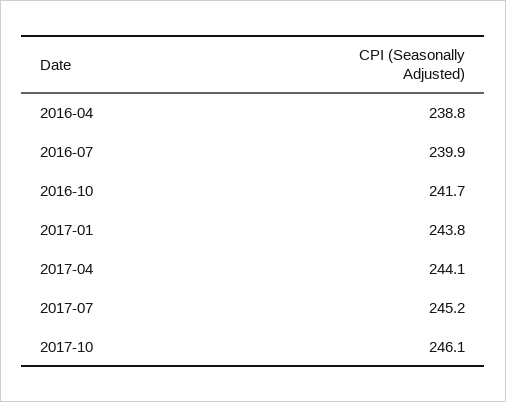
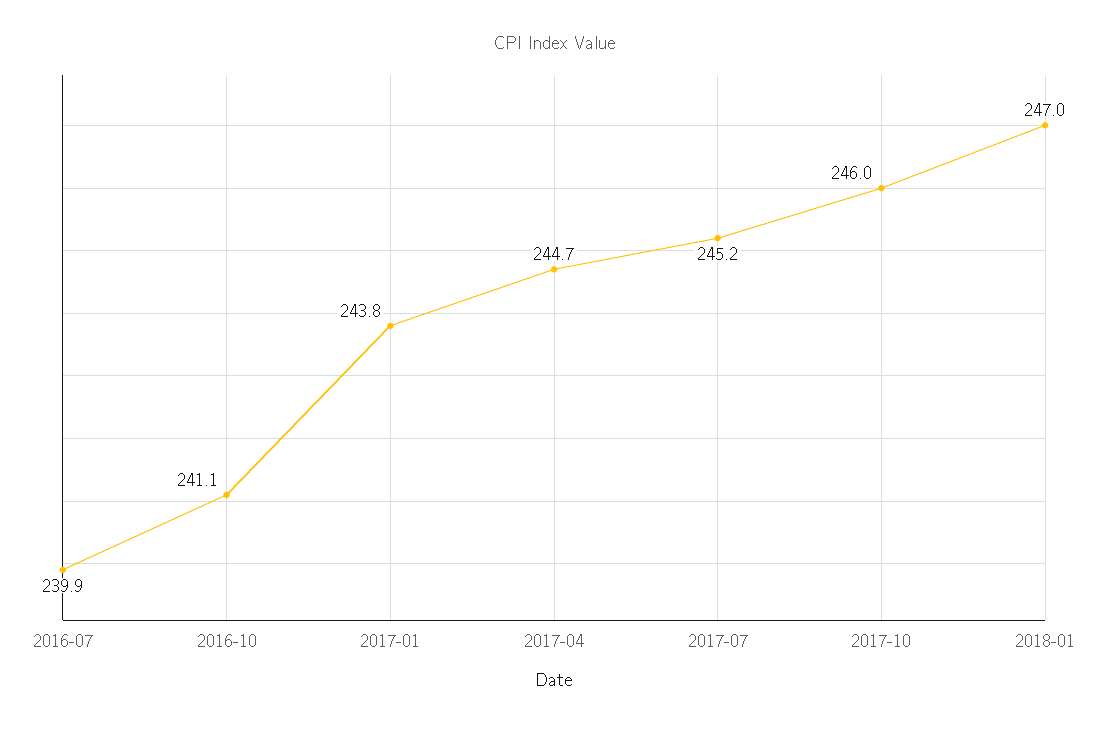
2016-04: 238.8 -> none
2016-10: 241.7 -> 241.1
2017-04: 244.1 -> 244.7
2017-10: 246.1 -> 246
2018-01: none -> 247

